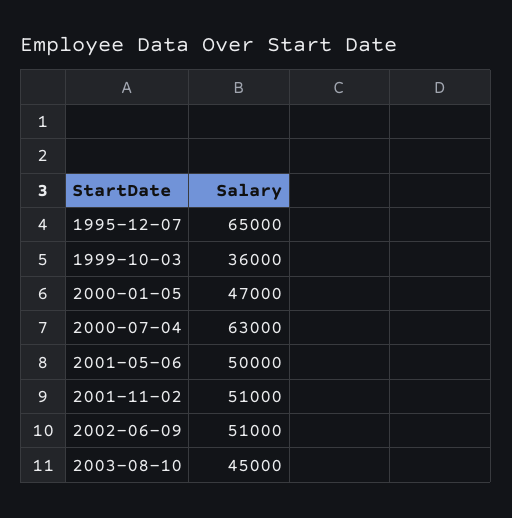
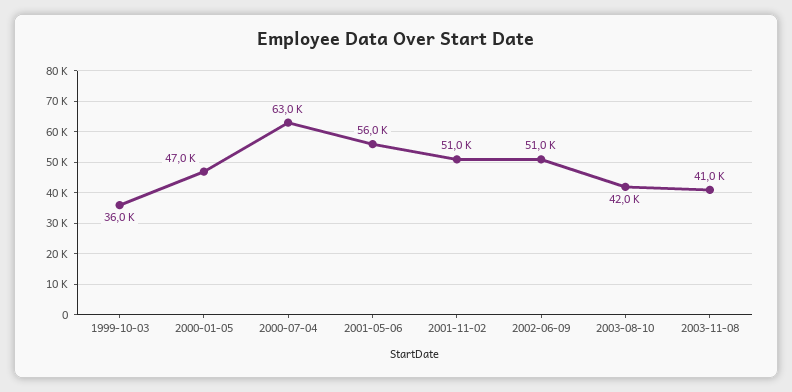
1995-12-07: 65000 -> none
2001-05-06: 50000 -> 56000
2003-08-10: 45000 -> 42000
2003-11-08: none -> 41000

